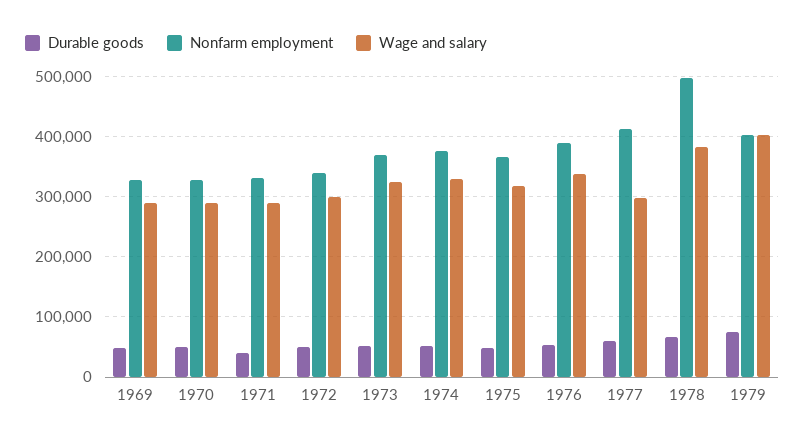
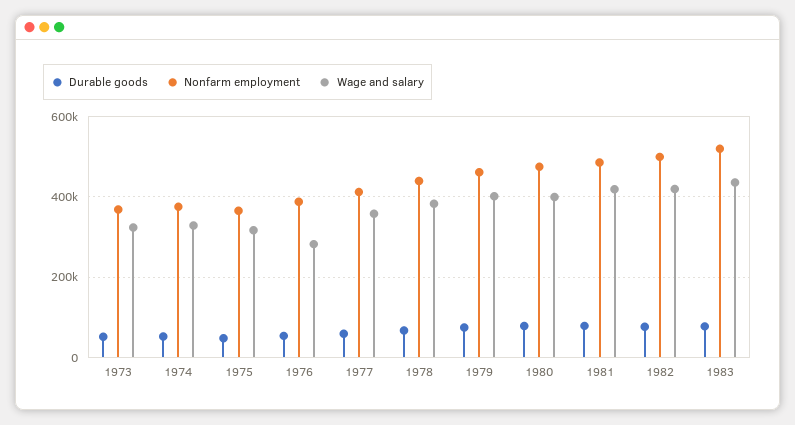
Durable goods, 1969: 50000 -> none
Nonfarm employment, 1969: 330000 -> none
Wage and salary, 1969: 290000 -> none
Durable goods, 1970: 50000 -> none
Nonfarm employment, 1970: 330000 -> none
Wage and salary, 1970: 290000 -> none
Durable goods, 1971: 40000 -> none
Nonfarm employment, 1971: 330000 -> none
Wage and salary, 1971: 290000 -> none
Durable goods, 1972: 50000 -> none
Nonfarm employment, 1972: 340000 -> none
Wage and salary, 1972: 300000 -> none
Wage and salary, 1976: 340000 -> 280000
Wage and salary, 1977: 300000 -> 360000
Nonfarm employment, 1978: 500000 -> 440000
Nonfarm employment, 1979: 400000 -> 460000
Durable goods, 1980: none -> 80000
Nonfarm employment, 1980: none -> 480000
Wage and salary, 1980: none -> 400000
Durable goods, 1981: none -> 80000
Nonfarm employment, 1981: none -> 480000
Wage and salary, 1981: none -> 420000
Durable goods, 1982: none -> 80000
Nonfarm employment, 1982: none -> 500000
Wage and salary, 1982: none -> 420000
Durable goods, 1983: none -> 80000
Nonfarm employment, 1983: none -> 520000
Wage and salary, 1983: none -> 440000

